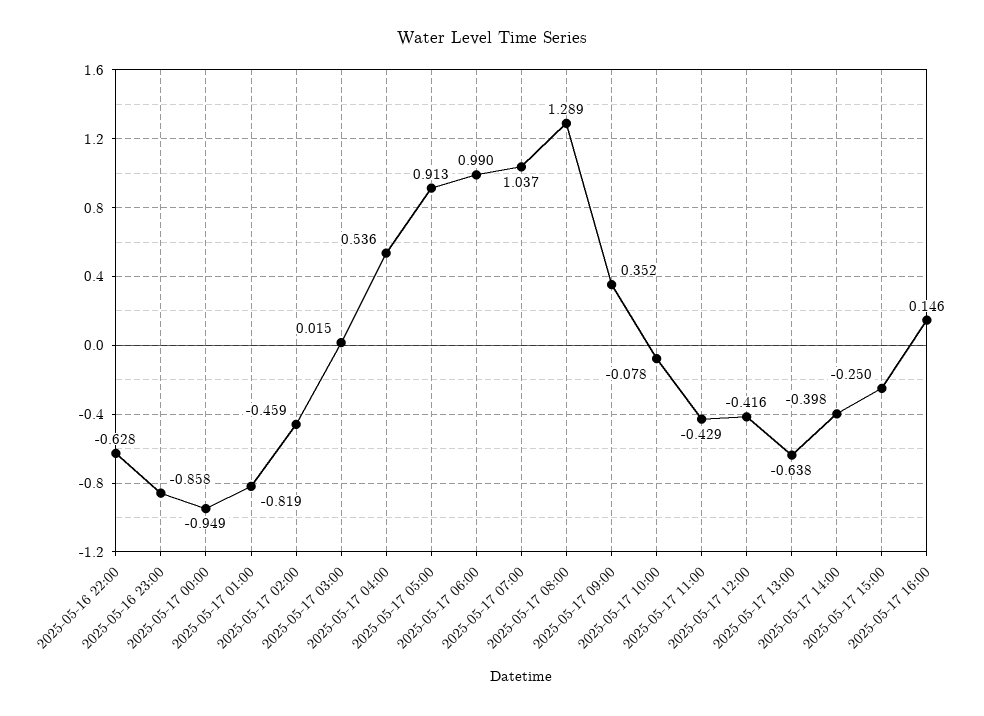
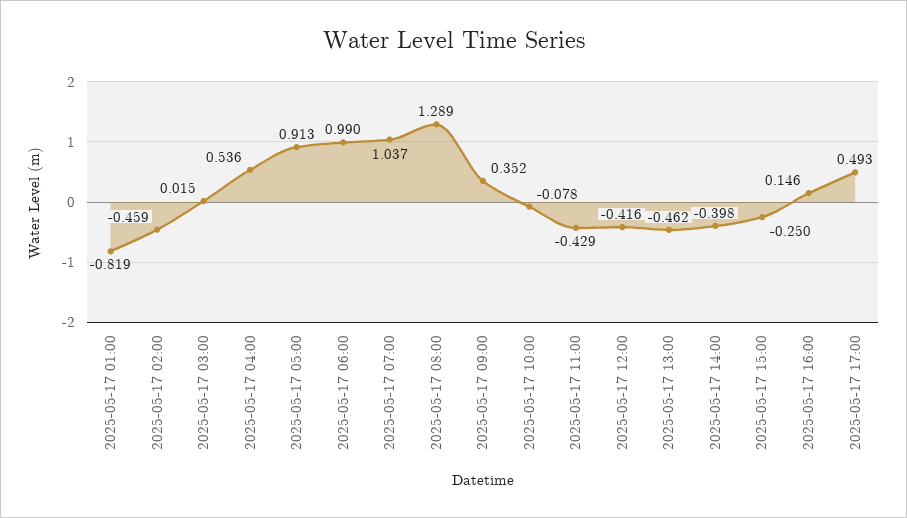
2025-05-16 22:00: -0.628 -> none
2025-05-16 23:00: -0.858 -> none
2025-05-17 00:00: -0.949 -> none
2025-05-17 13:00: -0.638 -> -0.462
2025-05-17 17:00: none -> 0.493

